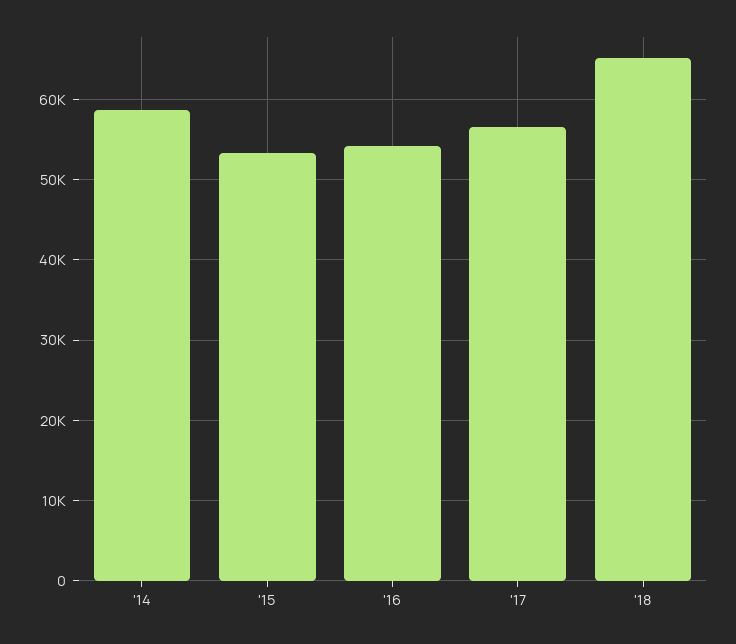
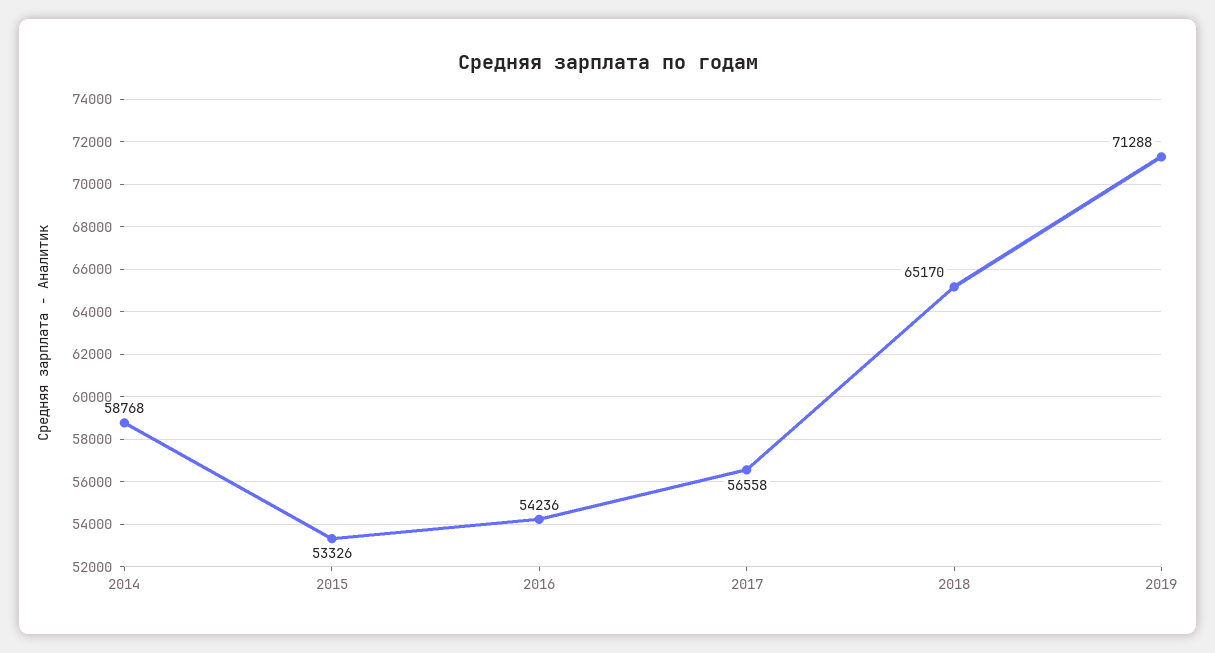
2019: none -> 71288

